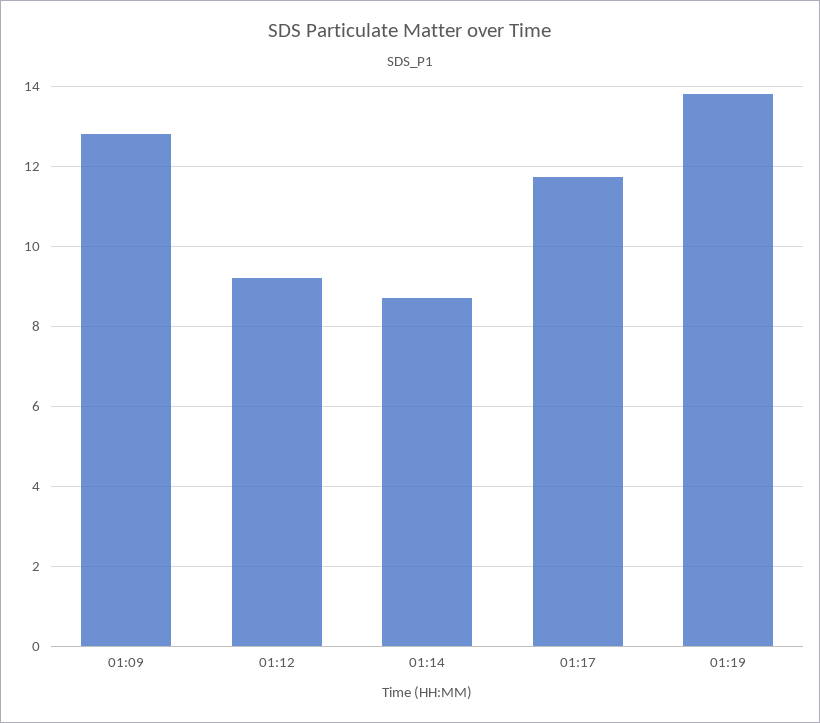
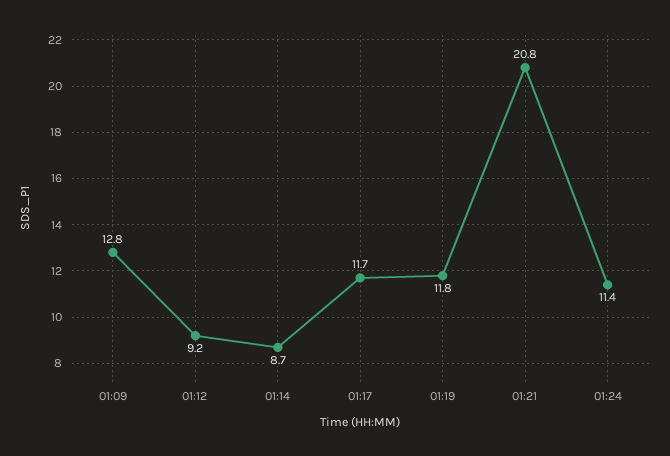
01:19: 13.8 -> 11.8
01:21: none -> 20.8
01:24: none -> 11.4

